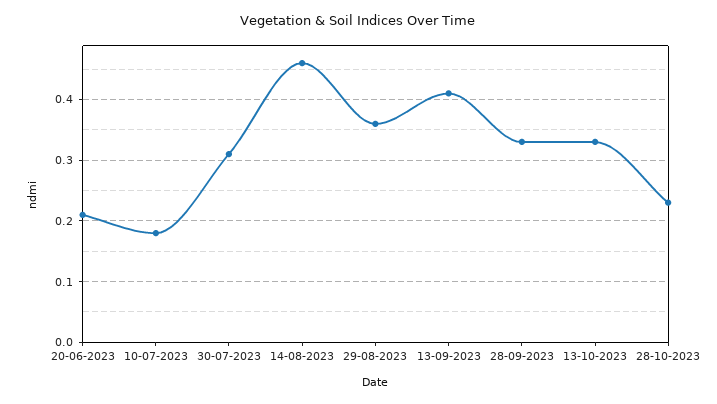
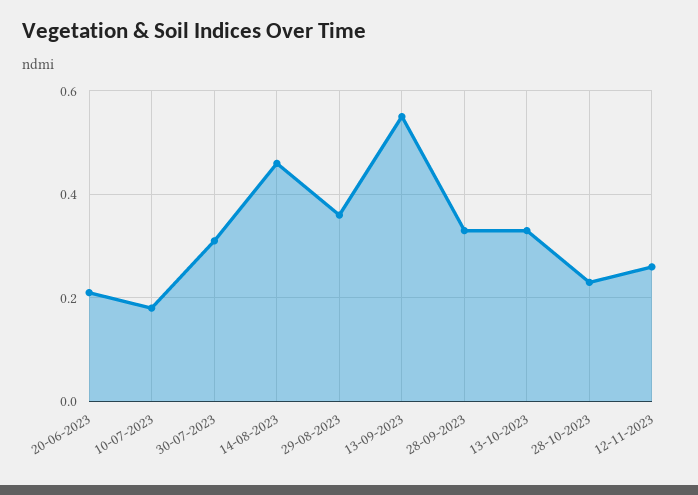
13-09-2023: 0.41 -> 0.55
12-11-2023: none -> 0.25

